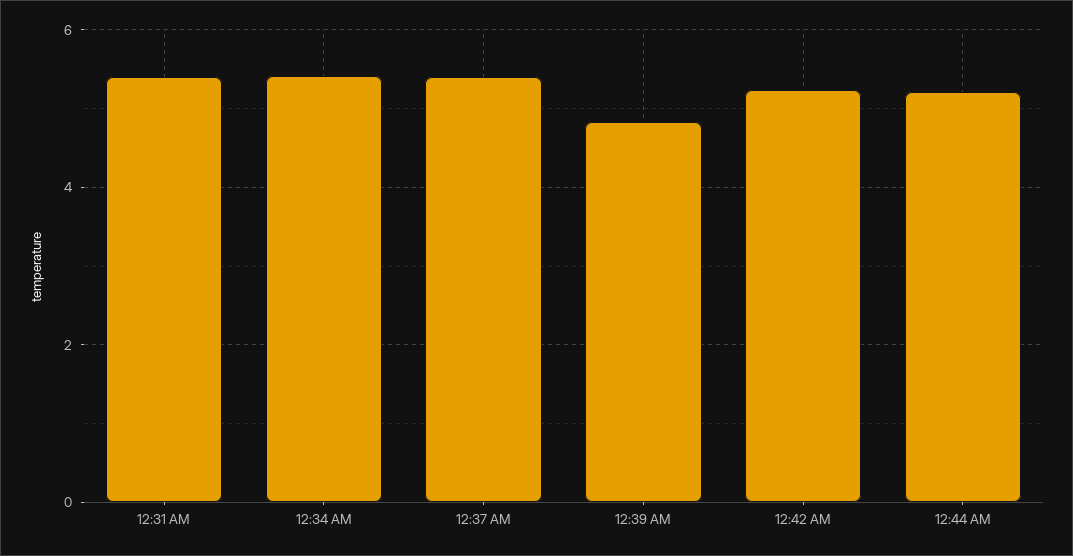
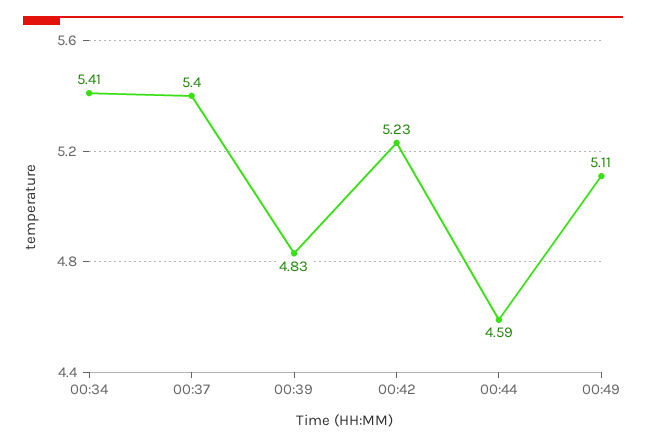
12:31 AM: 5.4 -> none
12:44 AM: 5.2 -> 4.59
00:49: none -> 5.11

